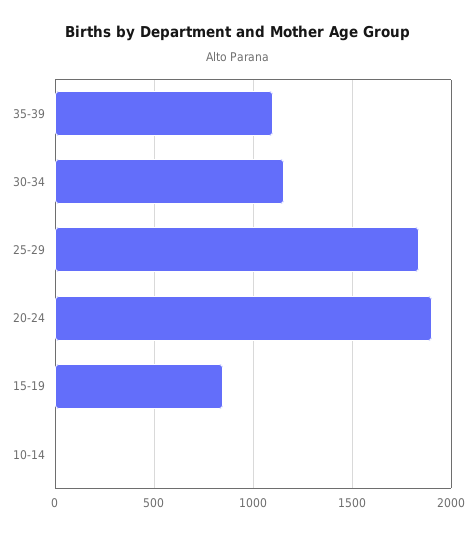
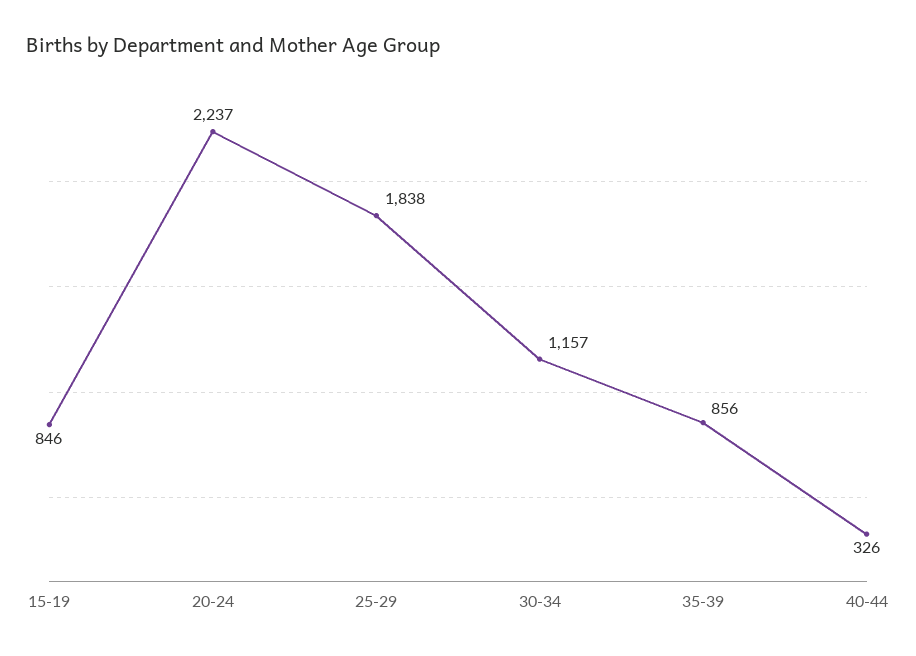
35-39: 1100 -> 856
20-24: 1900 -> 2237
10-14: 0 -> none
40-44: none -> 326

